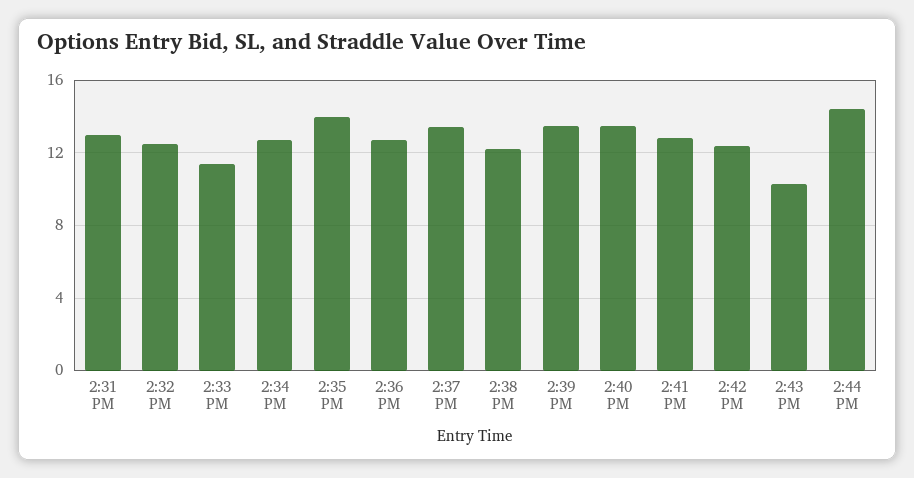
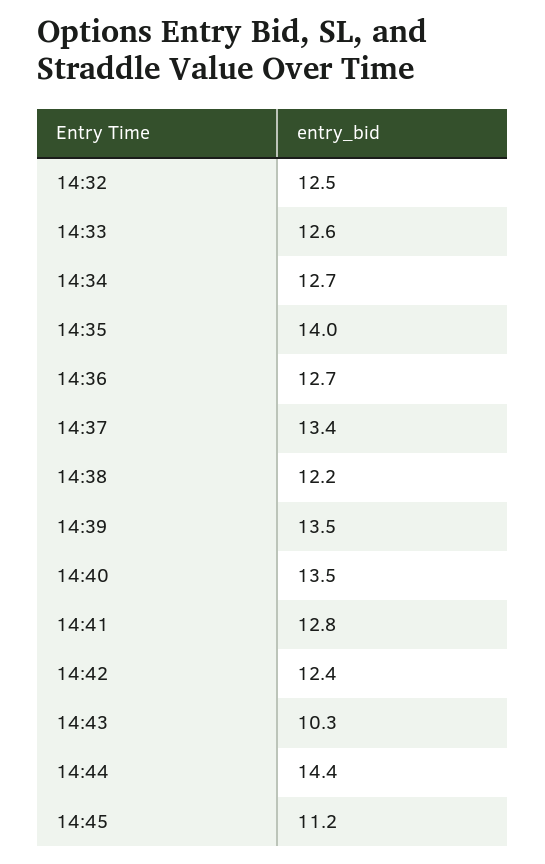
2:31 PM: 13 -> none
2:33 PM: 11.5 -> 12.6
14:45: none -> 11.2

